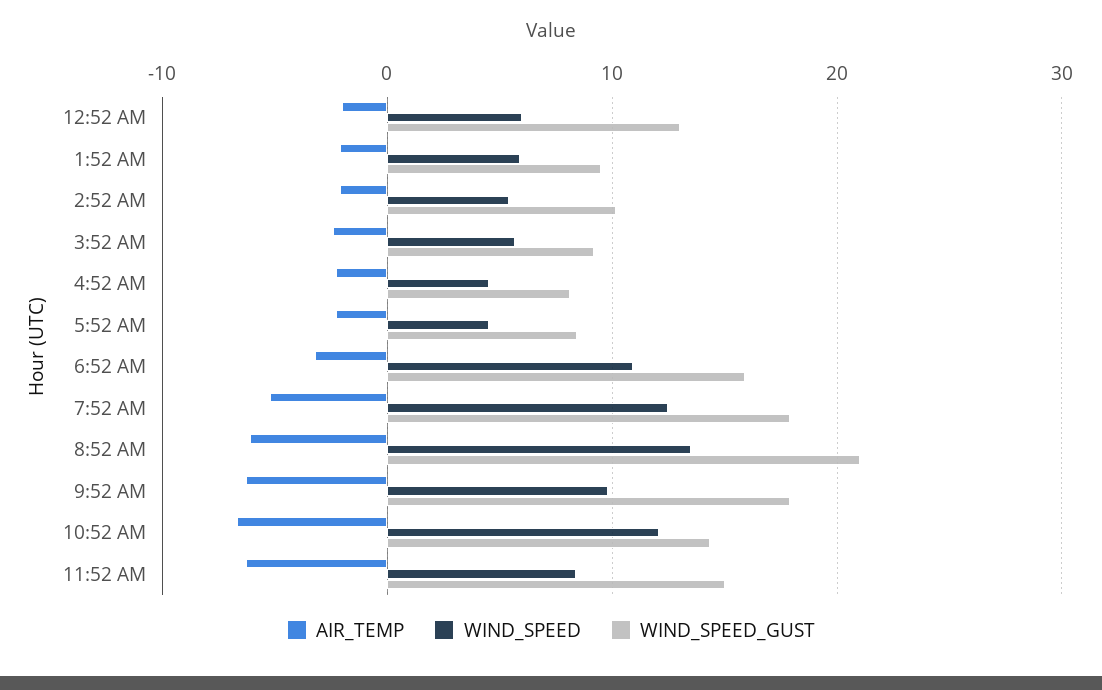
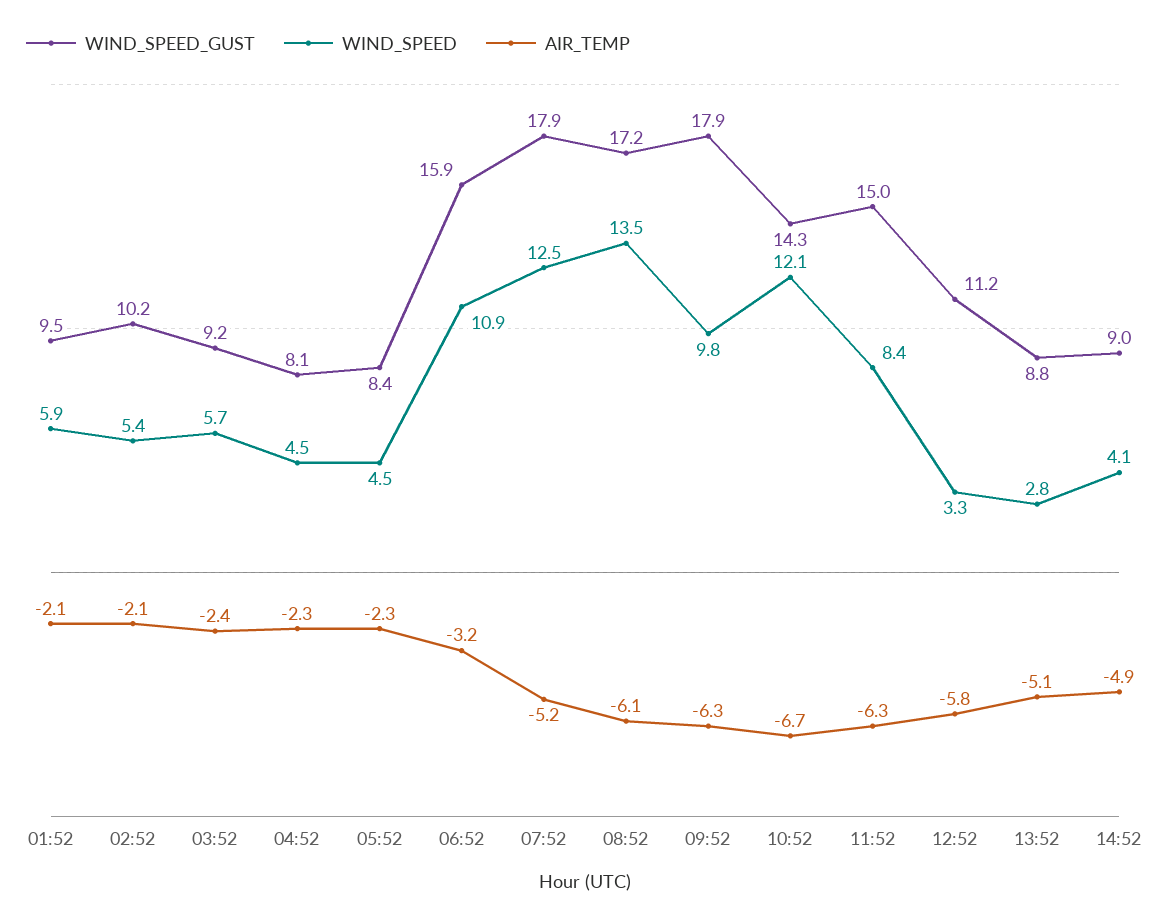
AIR_TEMP, 12:52 AM: -2 -> none
WIND_SPEED, 12:52 AM: 6 -> none
WIND_SPEED_GUST, 12:52 AM: 13 -> none
WIND_SPEED_GUST, 8:52 AM: 21 -> 17.2
WIND_SPEED_GUST, 12:52: none -> 11.2
WIND_SPEED, 12:52: none -> 3.3
AIR_TEMP, 12:52: none -> -5.8
WIND_SPEED_GUST, 13:52: none -> 8.8
WIND_SPEED, 13:52: none -> 2.8
AIR_TEMP, 13:52: none -> -5.1
WIND_SPEED_GUST, 14:52: none -> 9
WIND_SPEED, 14:52: none -> 4.1
AIR_TEMP, 14:52: none -> -4.9

